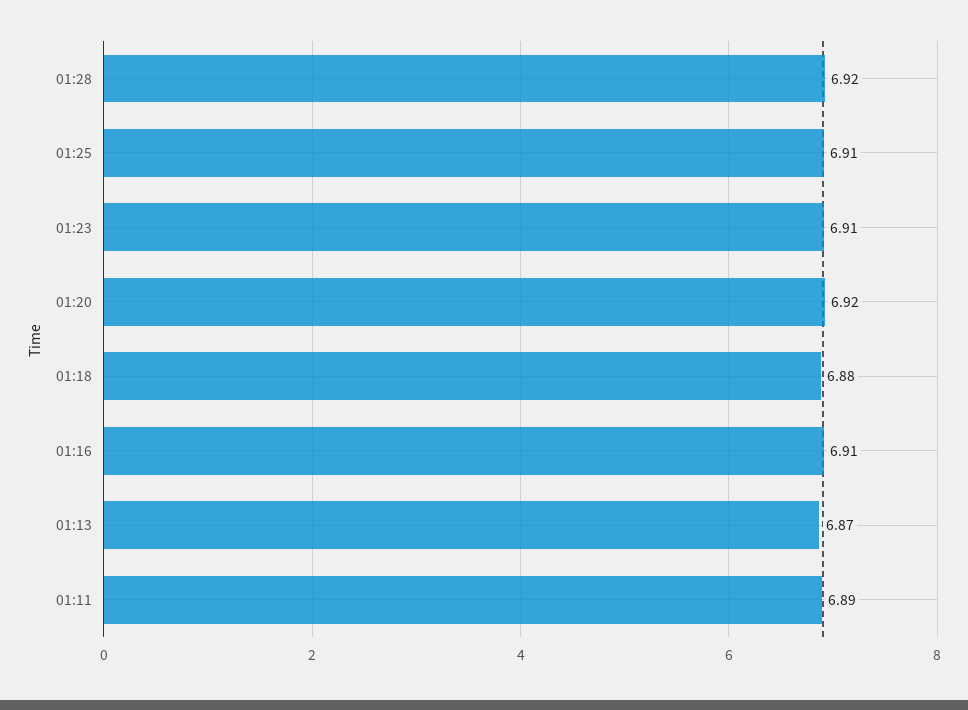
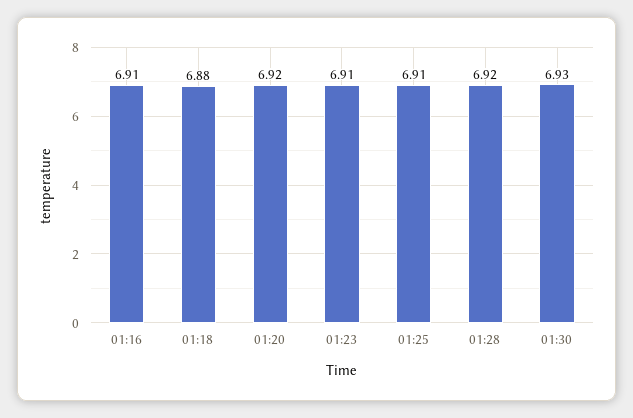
01:13: 6.87 -> none
01:11: 6.89 -> none
01:30: none -> 6.93

